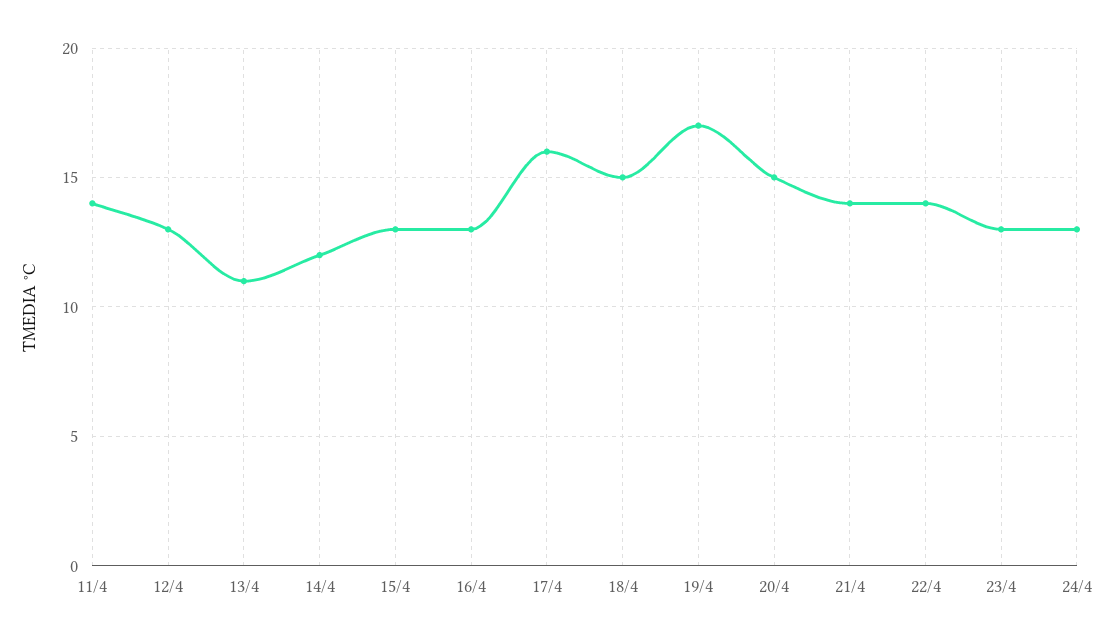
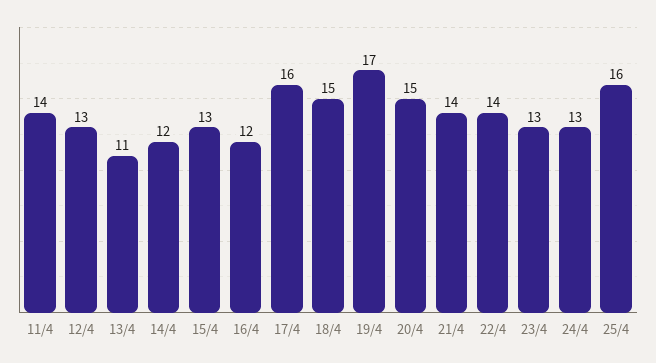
16/4: 13 -> 12
25/4: none -> 16

